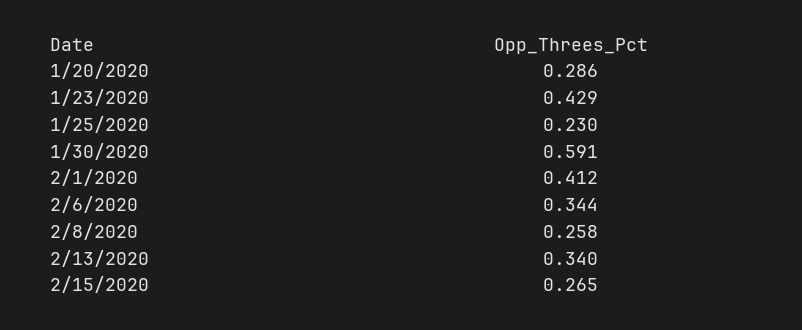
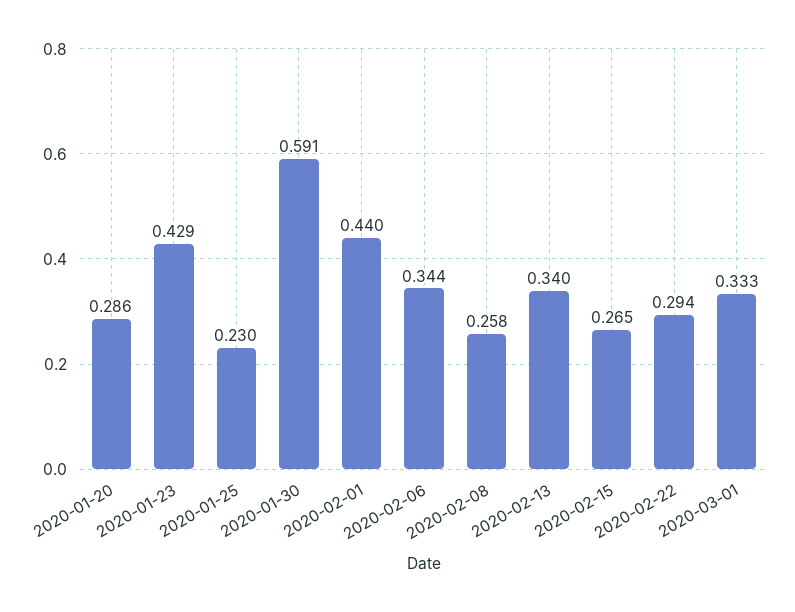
2/1/2020: 0.412 -> 0.44
2020-02-22: none -> 0.294
2020-03-01: none -> 0.333

